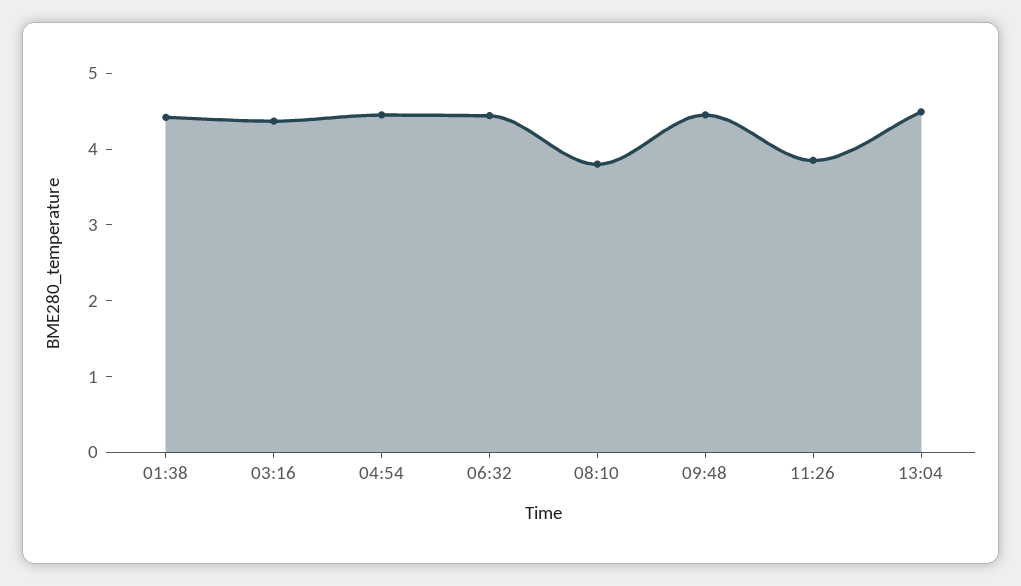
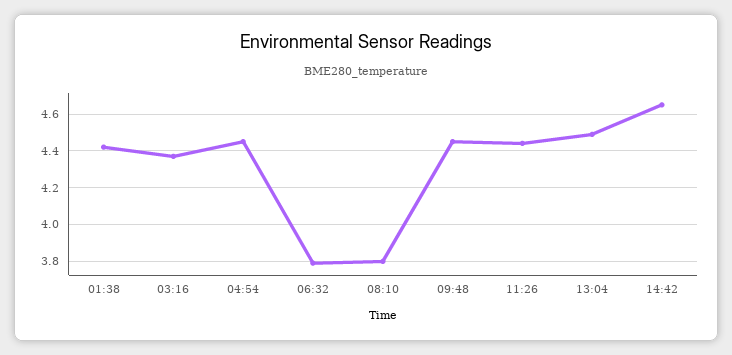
06:32: 4.4 -> 3.8
11:26: 3.8 -> 4.45
14:42: none -> 4.65

